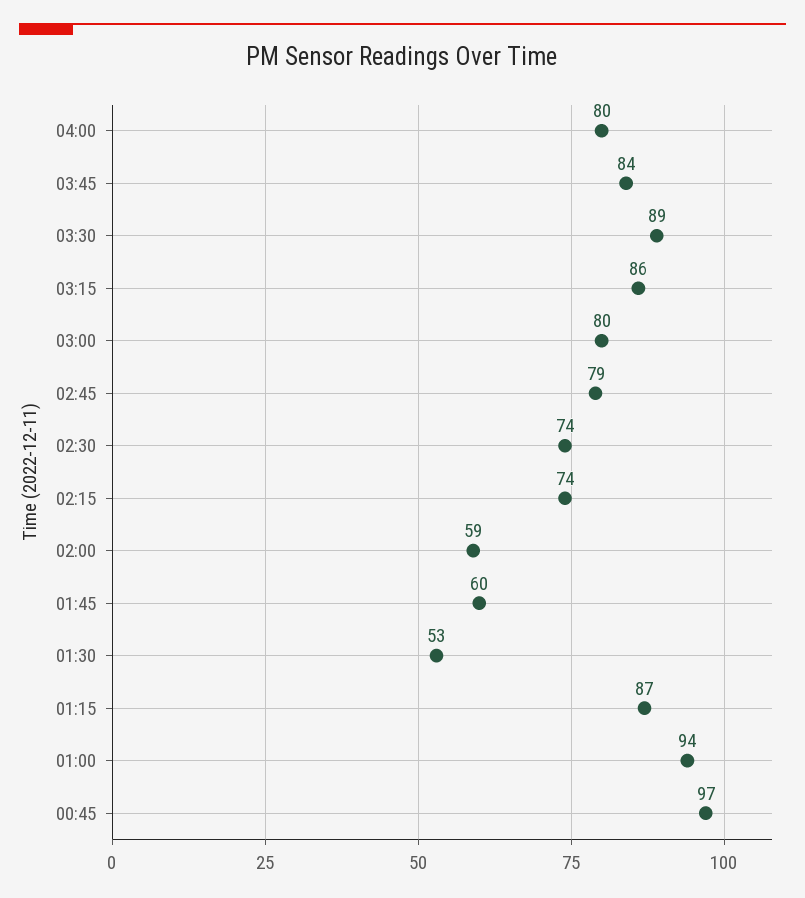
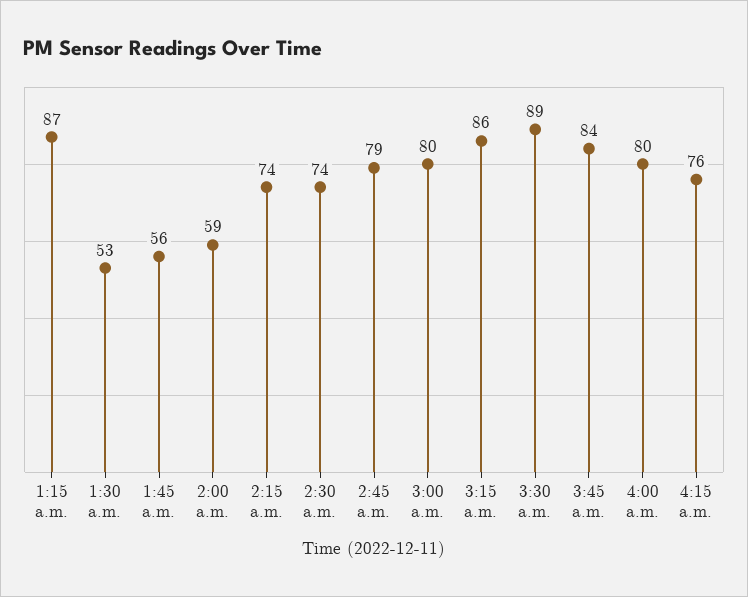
01:45: 60 -> 56
01:00: 94 -> none
00:45: 97 -> none
4:15 a.m.: none -> 76

